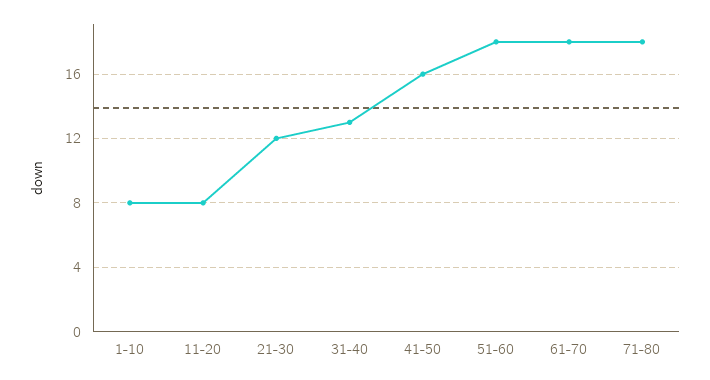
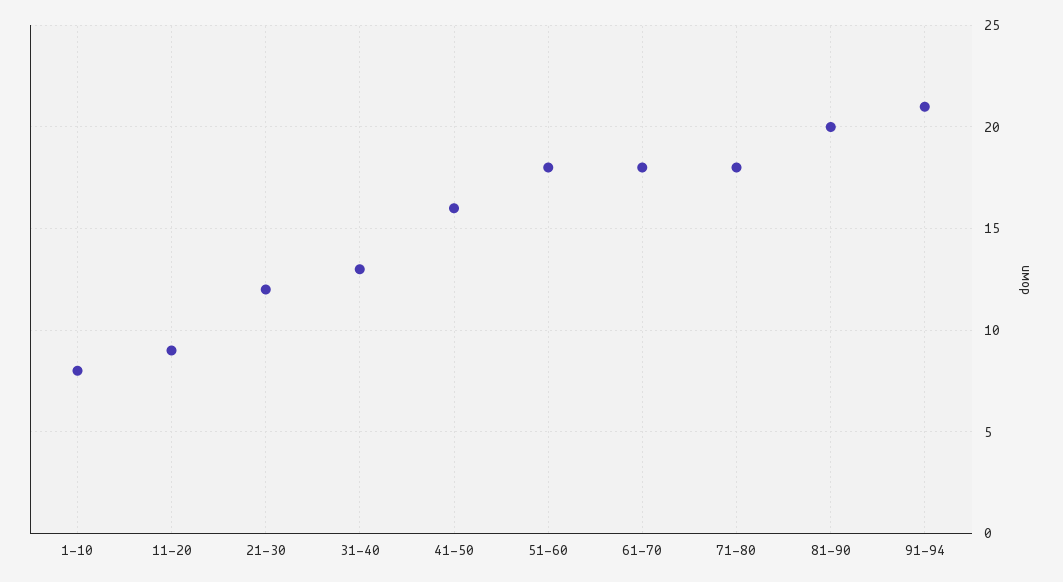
11-20: 8 -> 9
81-90: none -> 20
91-94: none -> 21

